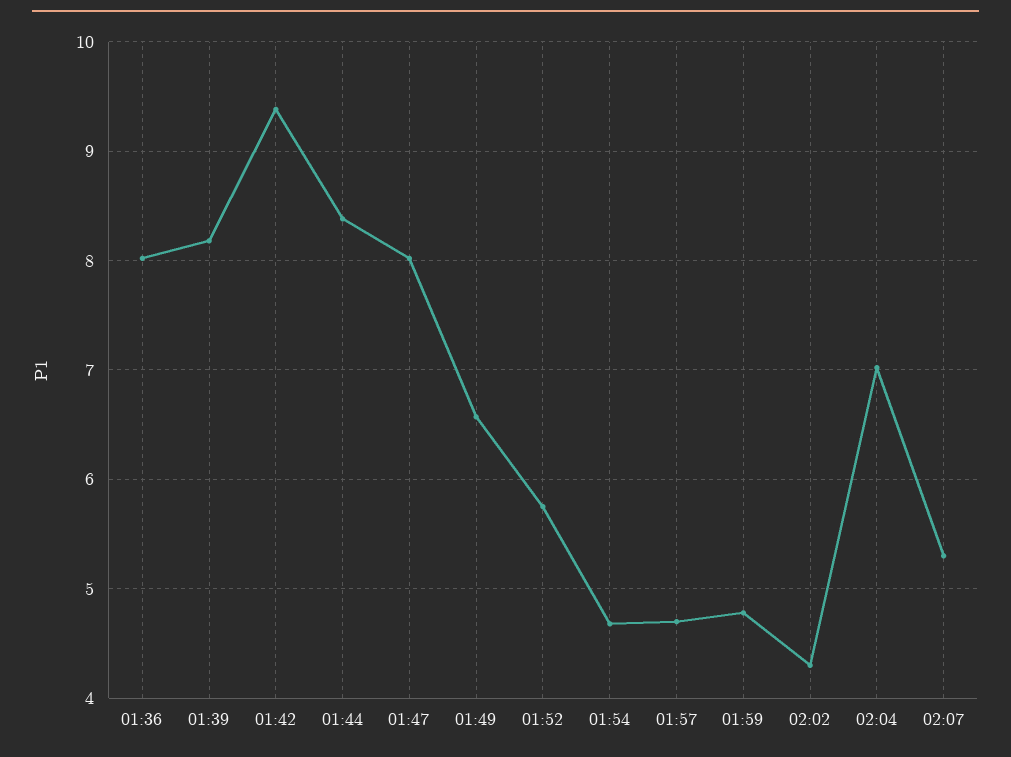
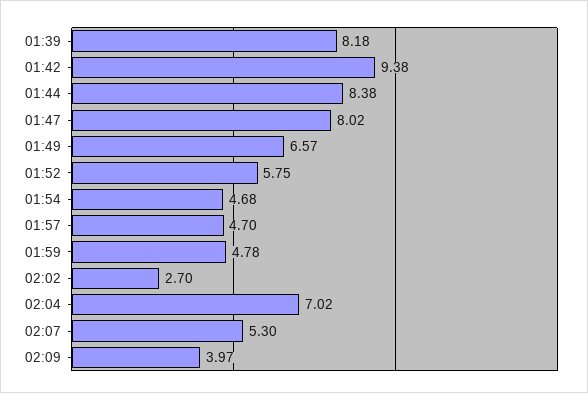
01:36: 8 -> none
02:02: 4.3 -> 2.7
02:09: none -> 3.97

